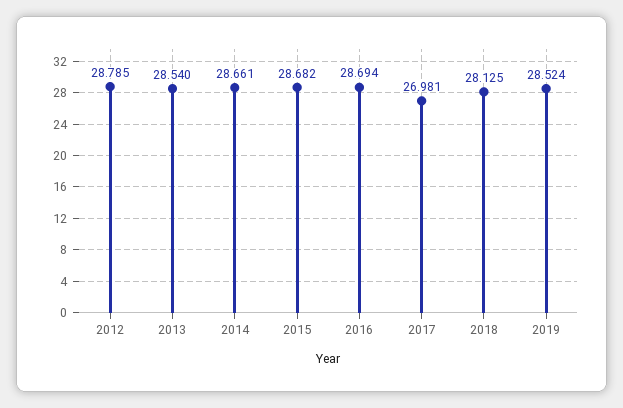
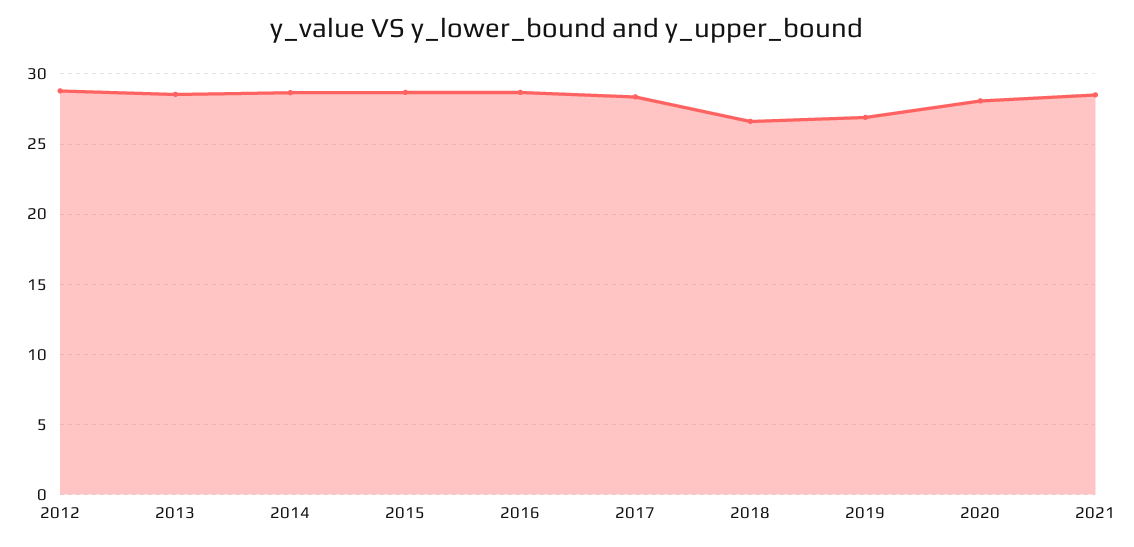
2017: 26.981 -> 28.5
2018: 28.125 -> 26.5
2019: 28.524 -> 27
2020: none -> 28
2021: none -> 28.5

